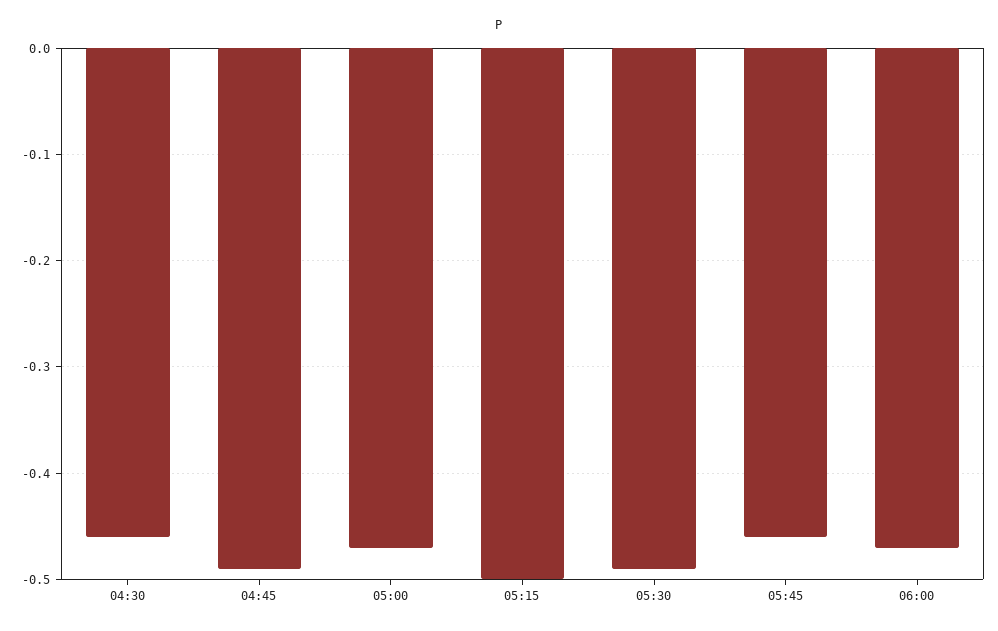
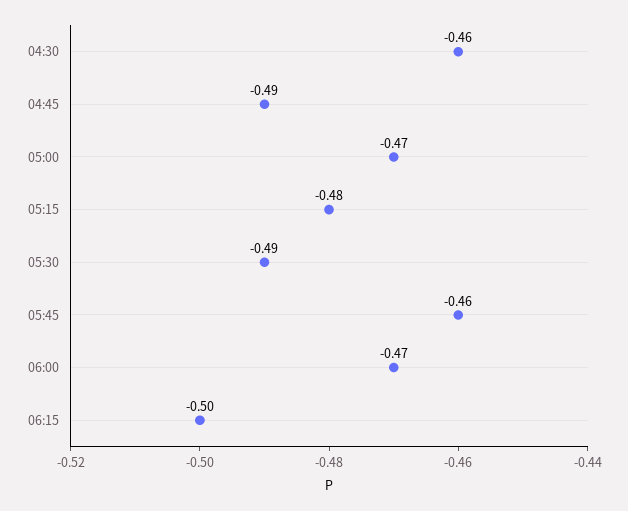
05:15: -0.5 -> -0.48
06:15: none -> -0.5

